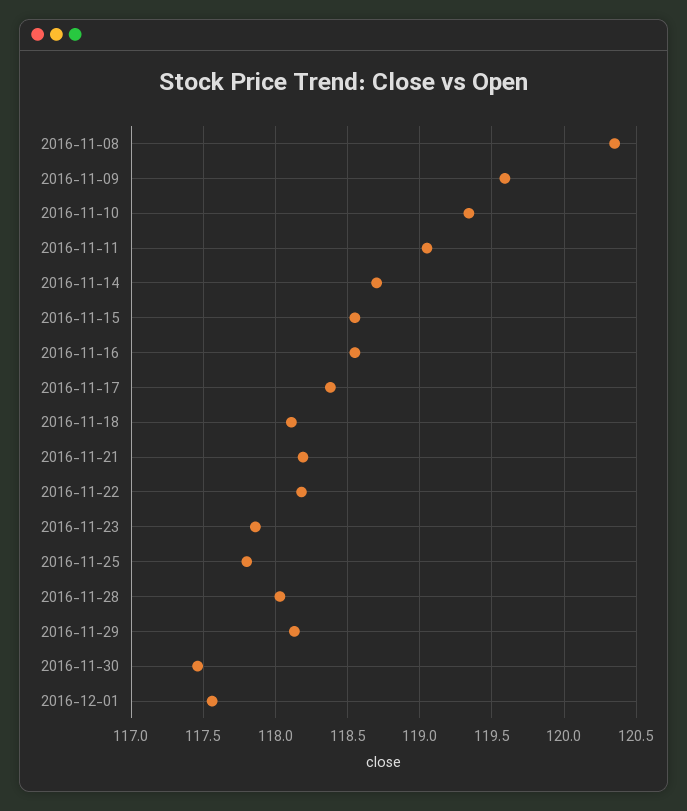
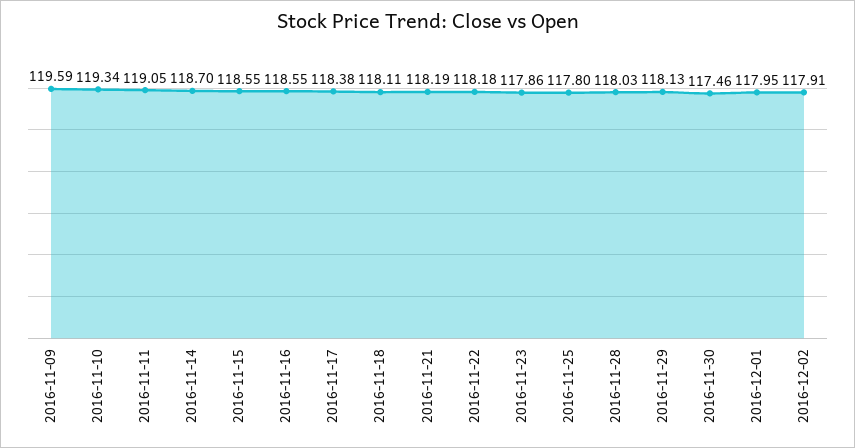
2016-11-08: 120.35 -> none
2016-12-01: 117.55 -> 117.95
2016-12-02: none -> 117.91

